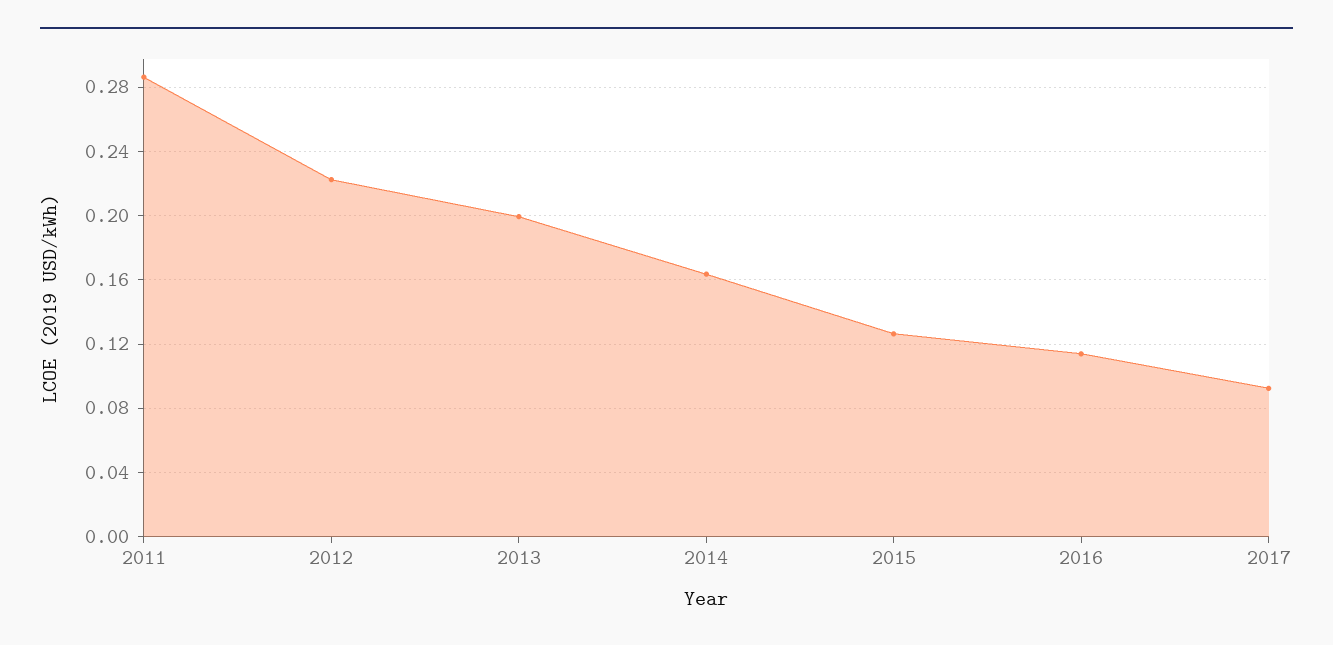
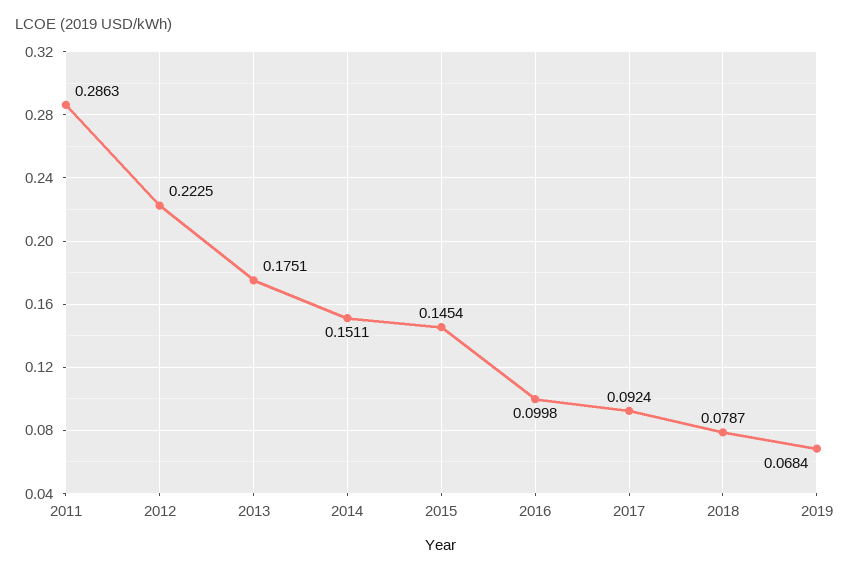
2013: 0.2 -> 0.1751
2014: 0.165 -> 0.1511
2015: 0.125 -> 0.1454
2016: 0.115 -> 0.0998
2018: none -> 0.0787
2019: none -> 0.0684

